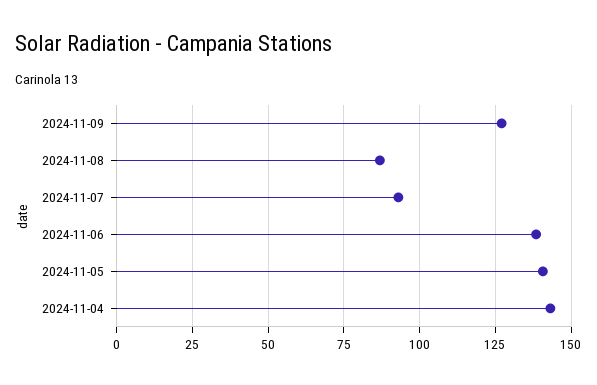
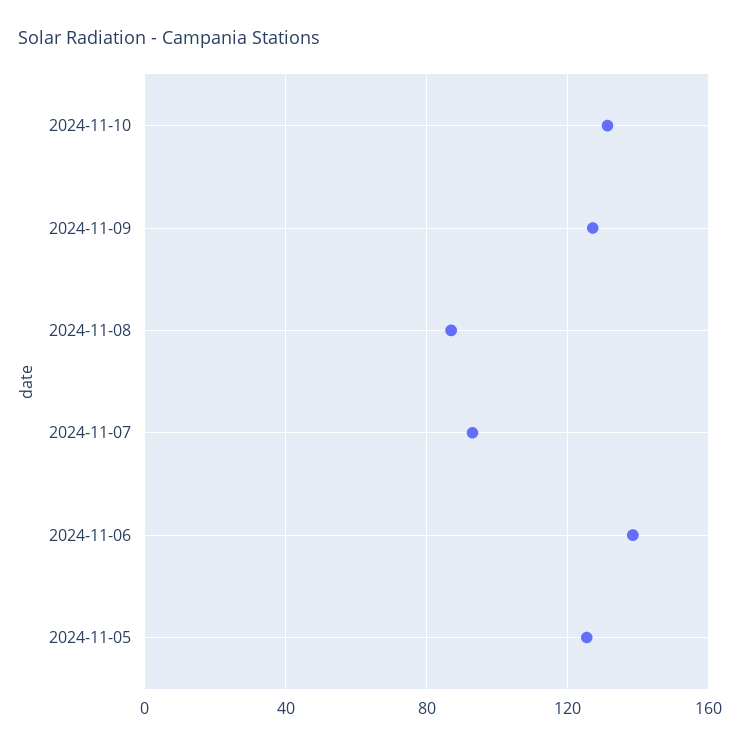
2024-11-05: 140 -> 125
2024-11-04: 142.5 -> none
2024-11-10: none -> 130

